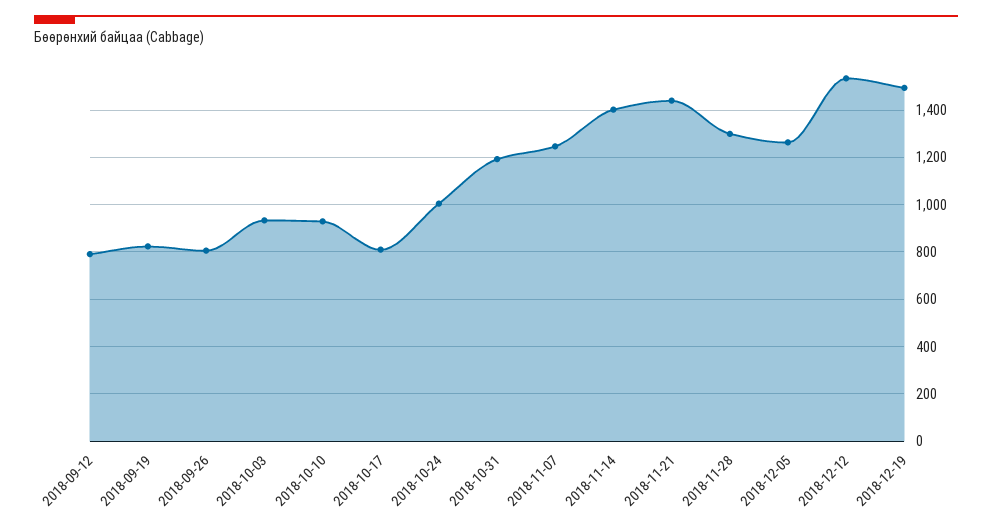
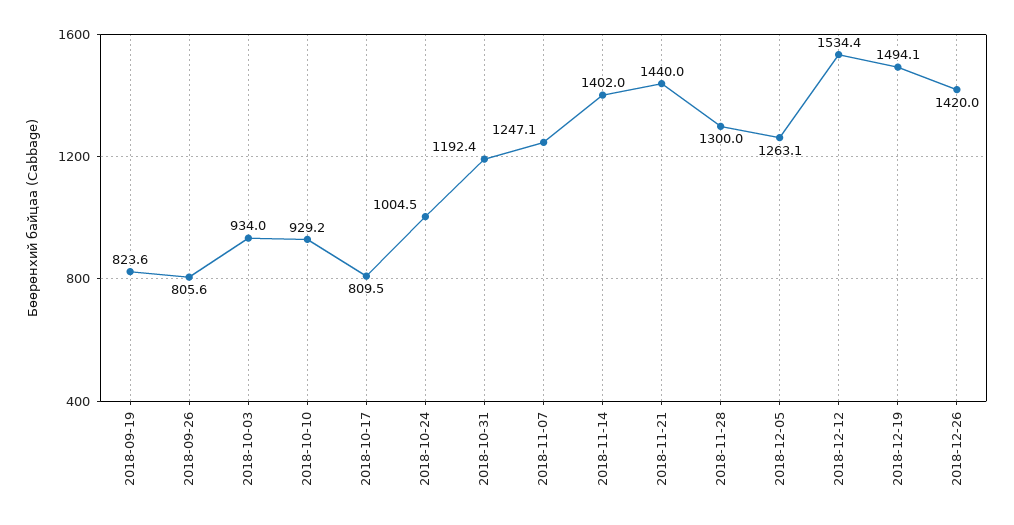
2018-09-12: 800 -> none
2018-12-26: none -> 1420

